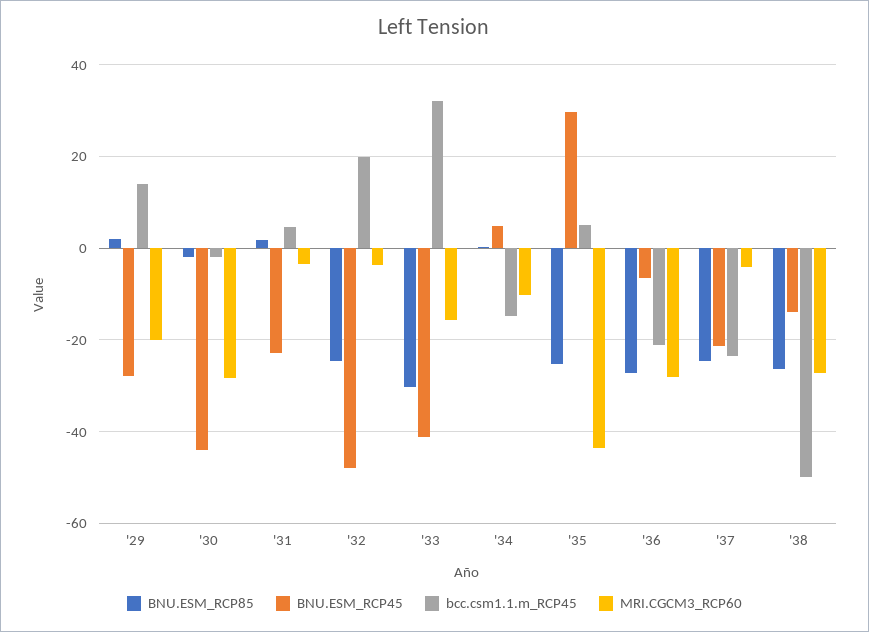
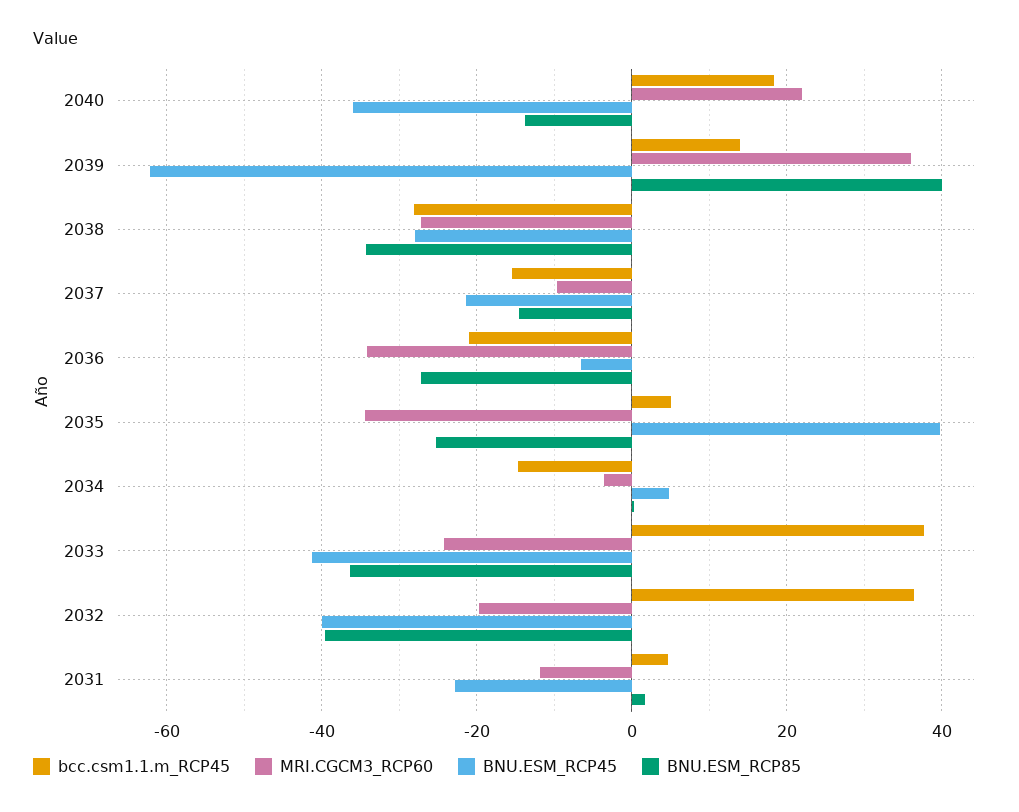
BNU.ESM_RCP85, '29: 2 -> none
BNU.ESM_RCP45, '29: -28 -> none
bcc.csm1.1.m_RCP45, '29: 14 -> none
MRI.CGCM3_RCP60, '29: -20 -> none
BNU.ESM_RCP85, '30: -2 -> none
BNU.ESM_RCP45, '30: -44 -> none
bcc.csm1.1.m_RCP45, '30: -2 -> none
MRI.CGCM3_RCP60, '30: -28 -> none
MRI.CGCM3_RCP60, '31: -4 -> -12
BNU.ESM_RCP85, '32: -24 -> -40
BNU.ESM_RCP45, '32: -48 -> -40
bcc.csm1.1.m_RCP45, '32: 20 -> 36
MRI.CGCM3_RCP60, '32: -4 -> -20
BNU.ESM_RCP85, '33: -30 -> -36
bcc.csm1.1.m_RCP45, '33: 32 -> 38
MRI.CGCM3_RCP60, '33: -16 -> -24
MRI.CGCM3_RCP60, '34: -10 -> -4
BNU.ESM_RCP45, '35: 30 -> 40
MRI.CGCM3_RCP60, '35: -44 -> -34
MRI.CGCM3_RCP60, '36: -28 -> -34
BNU.ESM_RCP85, '37: -24 -> -14
bcc.csm1.1.m_RCP45, '37: -24 -> -16
MRI.CGCM3_RCP60, '37: -4 -> -10
BNU.ESM_RCP85, '38: -26 -> -34
BNU.ESM_RCP45, '38: -14 -> -28
bcc.csm1.1.m_RCP45, '38: -50 -> -28
bcc.csm1.1.m_RCP45, 2040: none -> 18
MRI.CGCM3_RCP60, 2040: none -> 22
BNU.ESM_RCP45, 2040: none -> -36
BNU.ESM_RCP85, 2040: none -> -14
bcc.csm1.1.m_RCP45, 2039: none -> 14
MRI.CGCM3_RCP60, 2039: none -> 36
BNU.ESM_RCP45, 2039: none -> -62
BNU.ESM_RCP85, 2039: none -> 40

